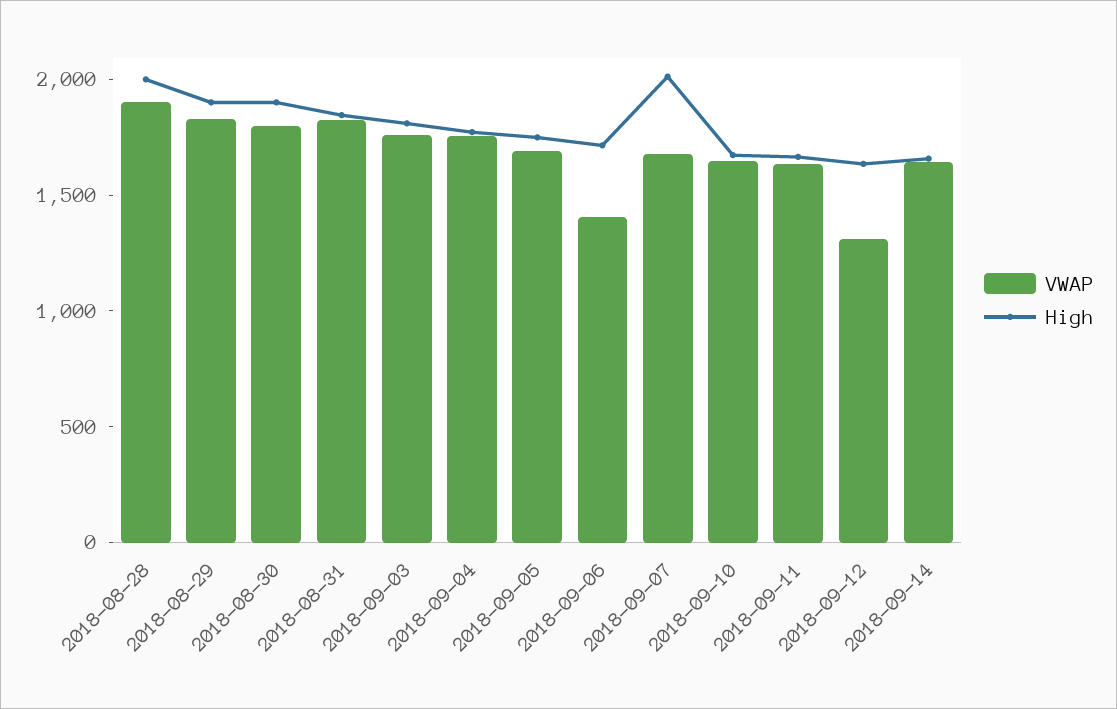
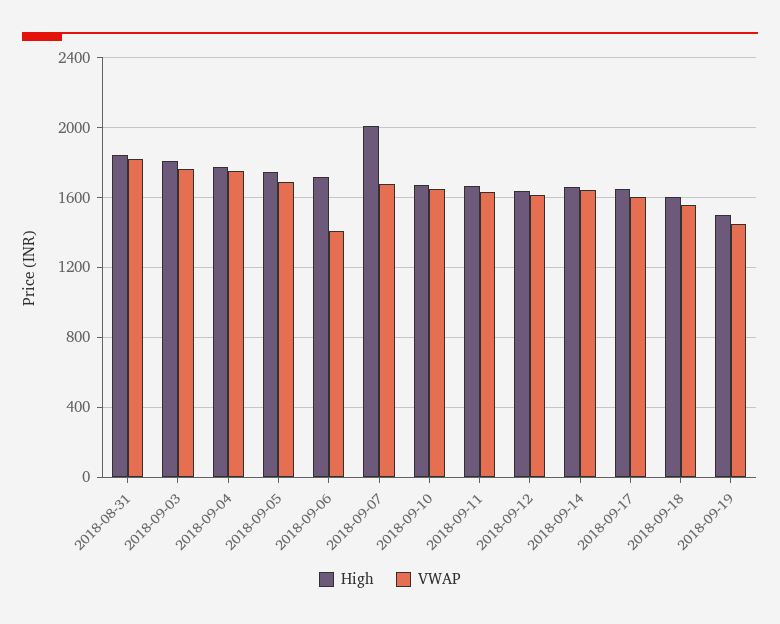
VWAP, 2018-08-28: 1900 -> none
High, 2018-08-28: 2000 -> none
VWAP, 2018-08-29: 1800 -> none
High, 2018-08-29: 1900 -> none
VWAP, 2018-08-30: 1800 -> none
High, 2018-08-30: 1900 -> none
VWAP, 2018-09-12: 1300 -> 1600
High, 2018-09-17: none -> 1650
VWAP, 2018-09-17: none -> 1600
High, 2018-09-18: none -> 1600
VWAP, 2018-09-18: none -> 1550
High, 2018-09-19: none -> 1500
VWAP, 2018-09-19: none -> 1450

